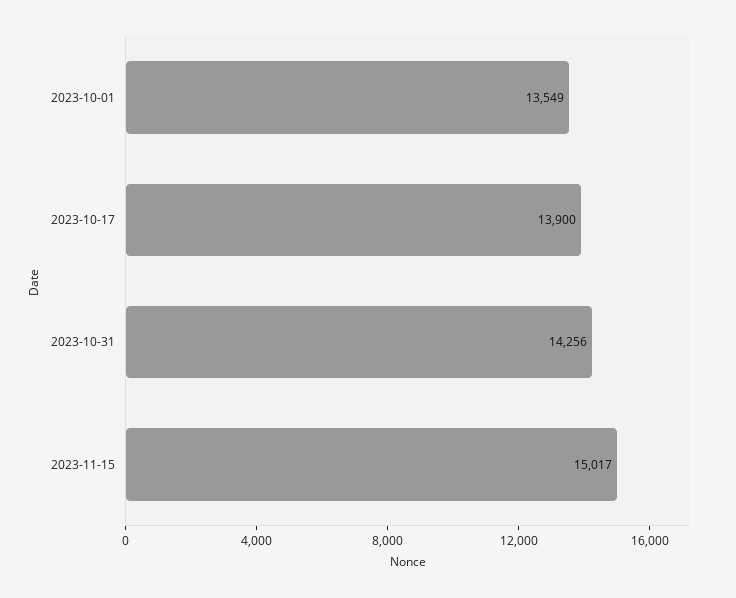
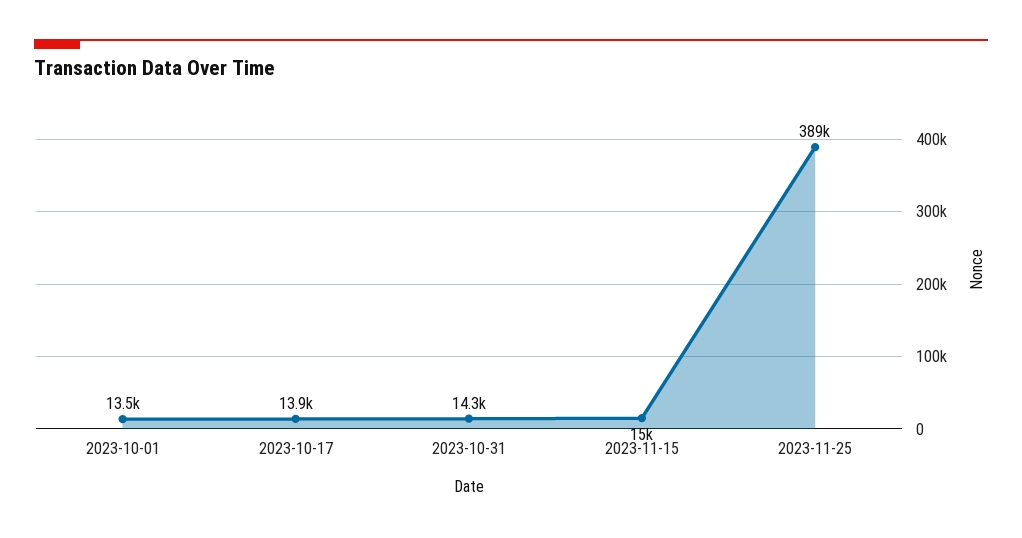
2023-11-25: none -> 389000

